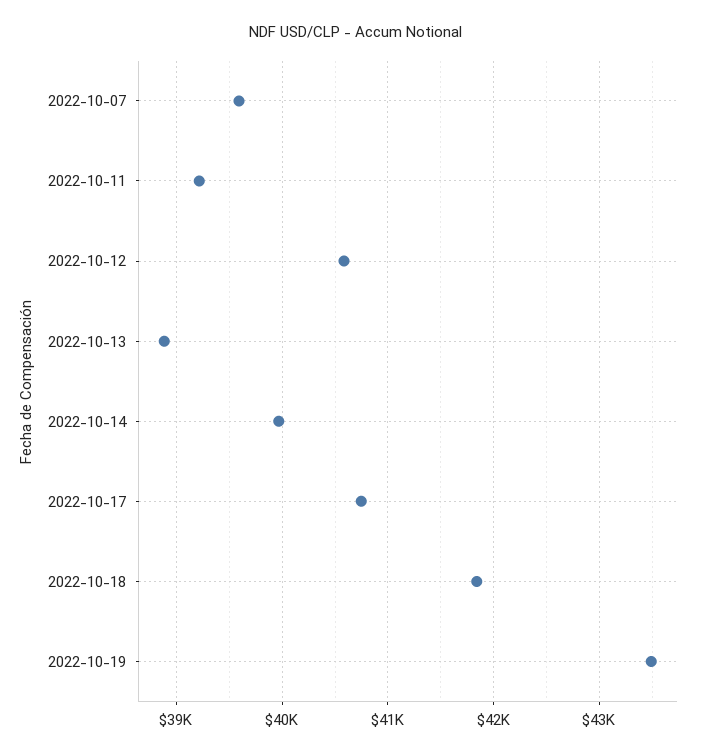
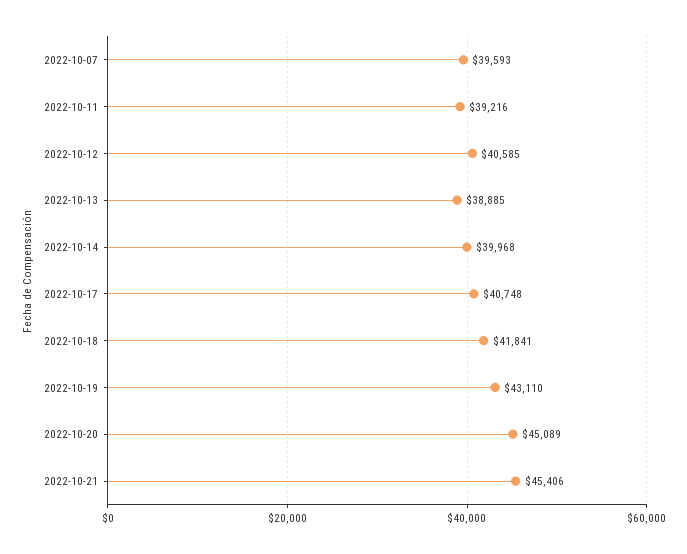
2022-10-19: 43500 -> 43110
2022-10-20: none -> 45089
2022-10-21: none -> 45406

